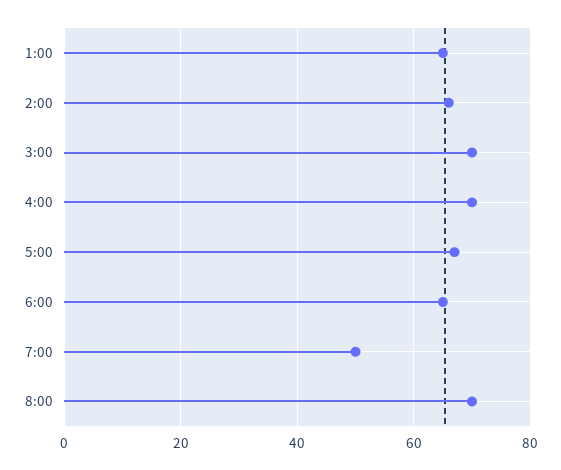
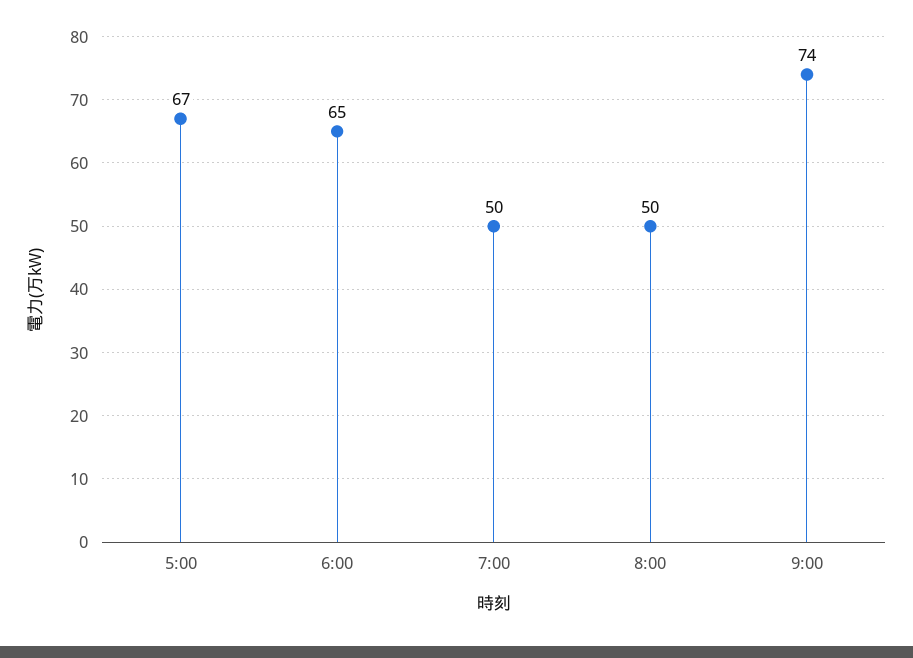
1:00: 65 -> none
2:00: 65 -> none
3:00: 70 -> none
4:00: 70 -> none
8:00: 70 -> 50
9:00: none -> 74

